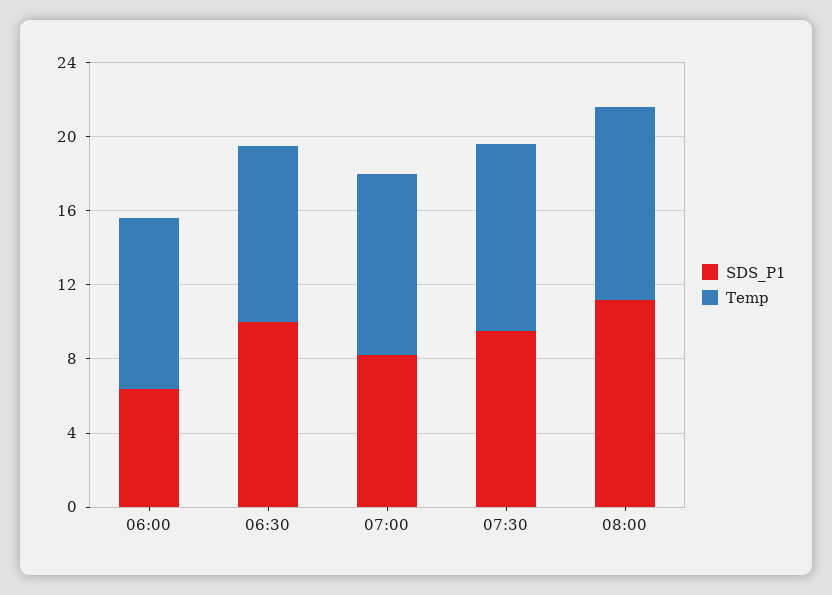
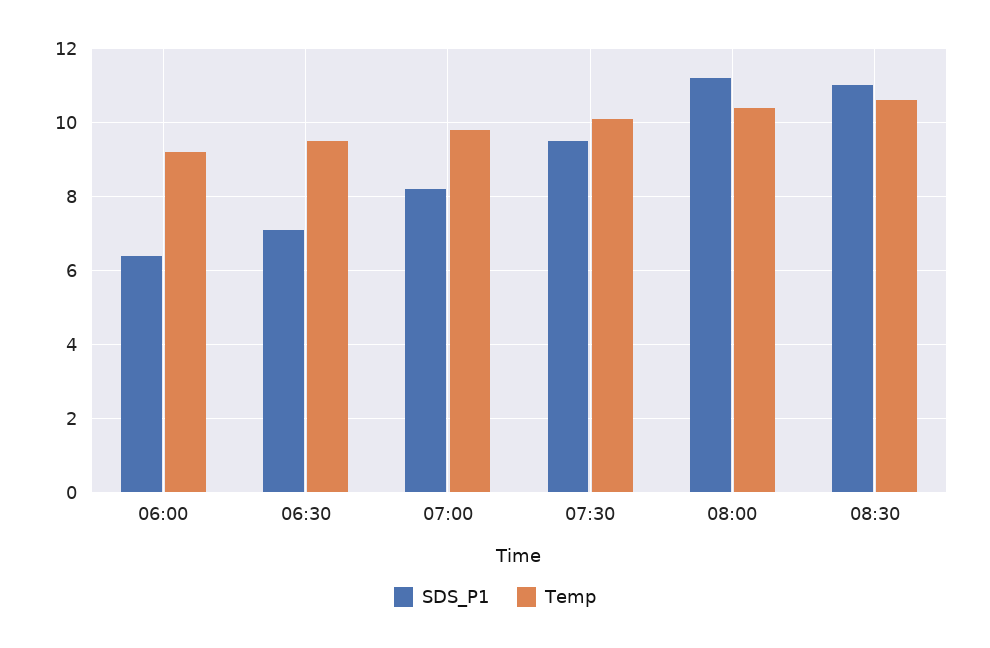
SDS_P1, 06:30: 10 -> 7
SDS_P1, 08:30: none -> 11
Temp, 08:30: none -> 10.5

